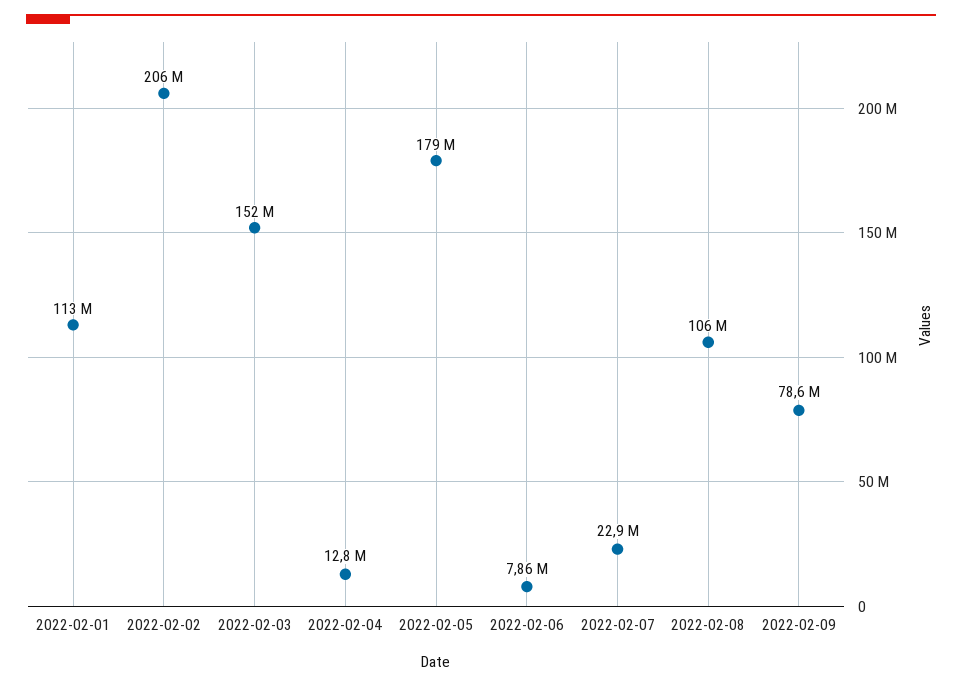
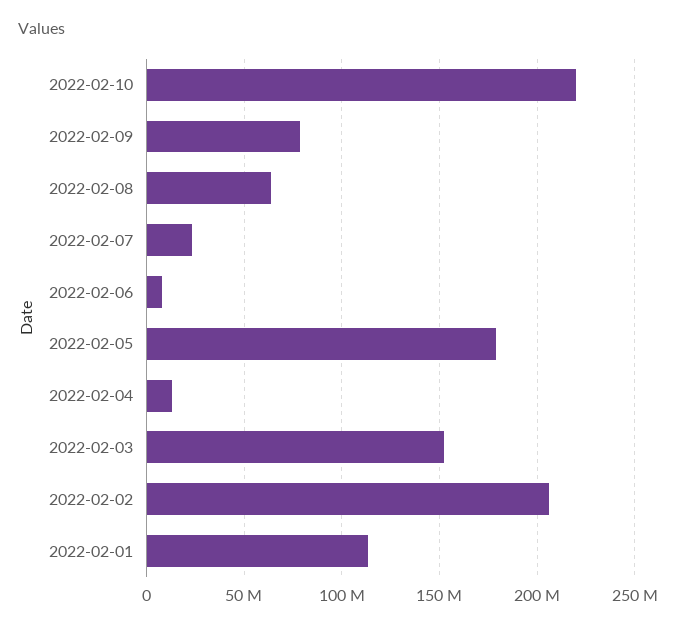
2022-02-08: 106000000 -> 65000000
2022-02-10: none -> 220000000

